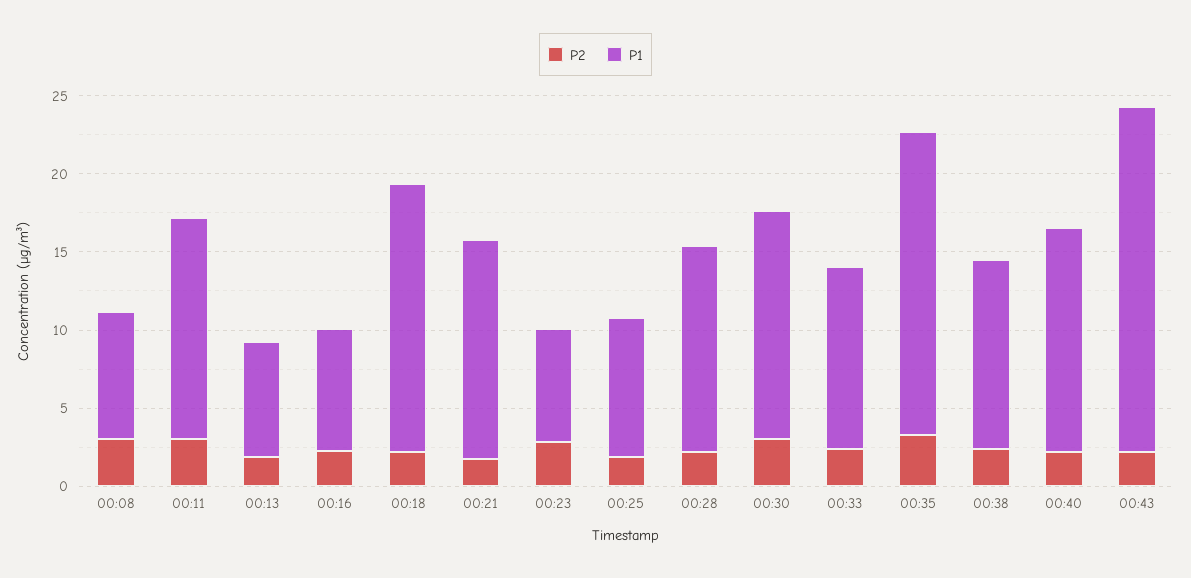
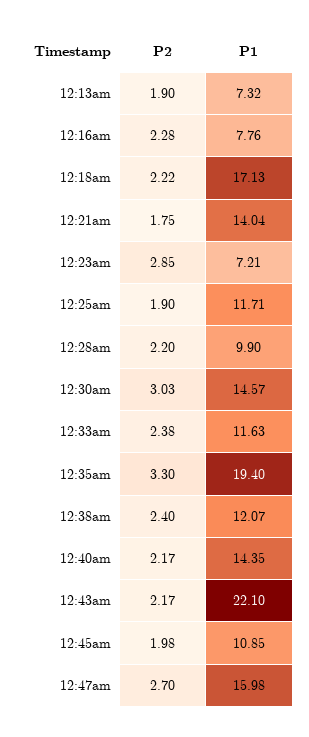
P2, 00:08: 3 -> none
P1, 00:08: 8 -> none
P2, 00:11: 3 -> none
P1, 00:11: 14 -> none
P1, 00:25: 9 -> 11.71
P1, 00:28: 13 -> 9.9
P2, 12:45am: none -> 1.98
P1, 12:45am: none -> 10.85
P2, 12:47am: none -> 2.7
P1, 12:47am: none -> 15.98

